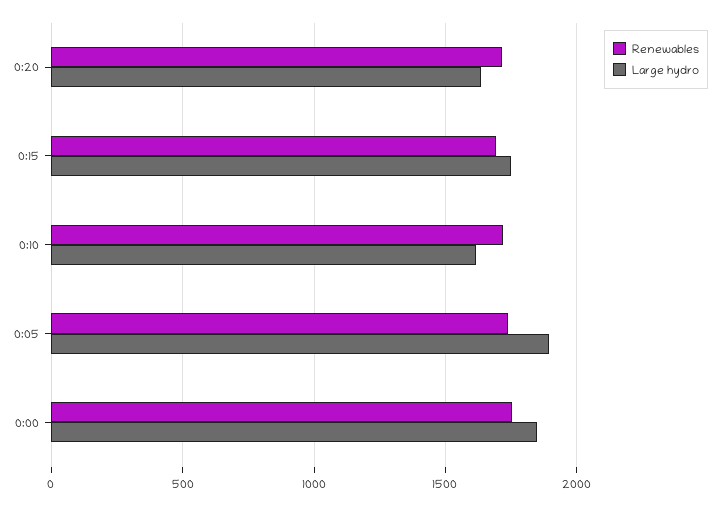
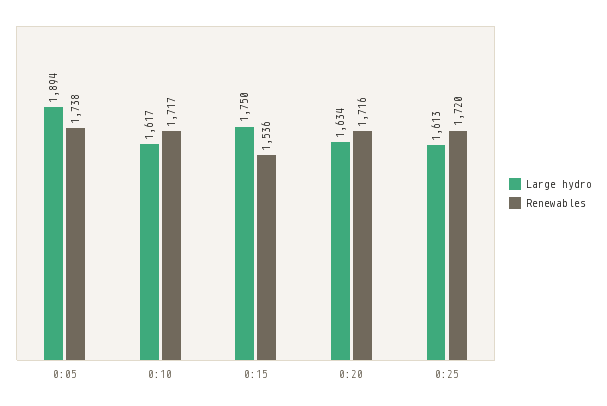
Renewables, 0:15: 1700 -> 1536
Renewables, 0:00: 1750 -> none
Large hydro, 0:00: 1850 -> none
Large hydro, 0:25: none -> 1613
Renewables, 0:25: none -> 1720

